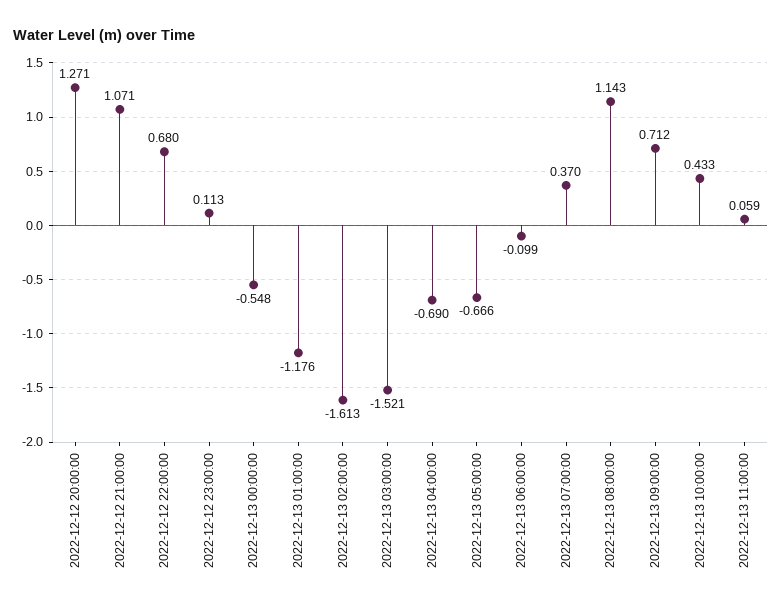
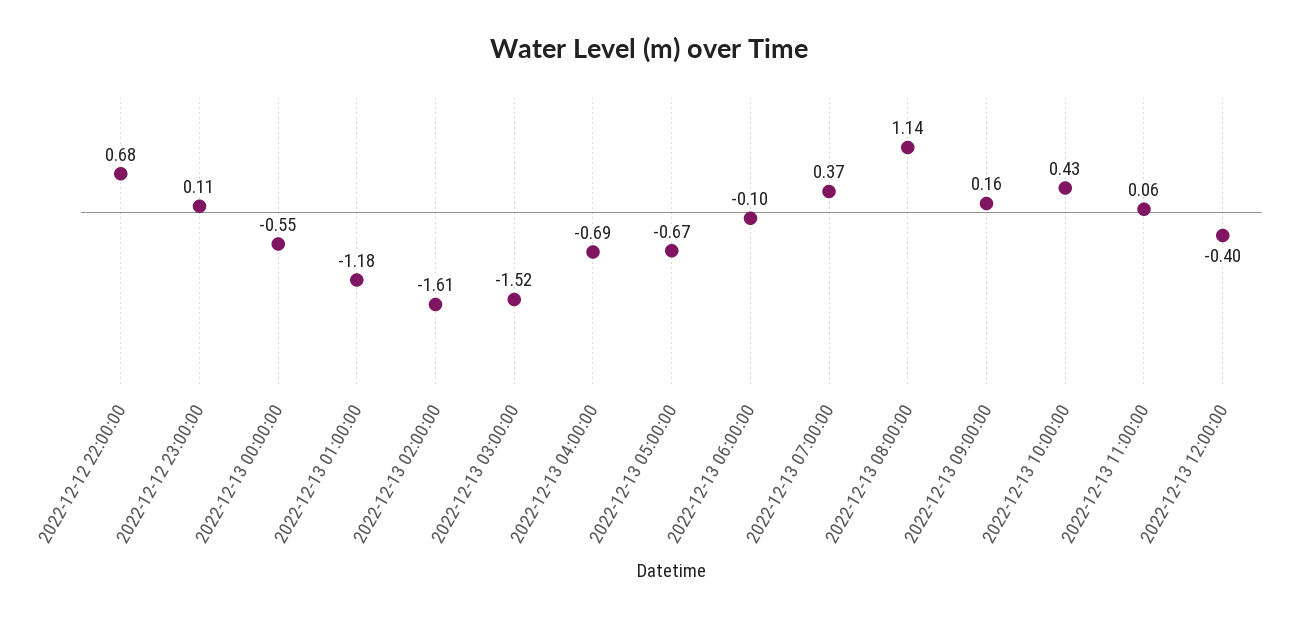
2022-12-12 20:00:00: 1.271 -> none
2022-12-12 21:00:00: 1.071 -> none
2022-12-13 09:00:00: 0.712 -> 0.16
2022-12-13 12:00:00: none -> -0.4

